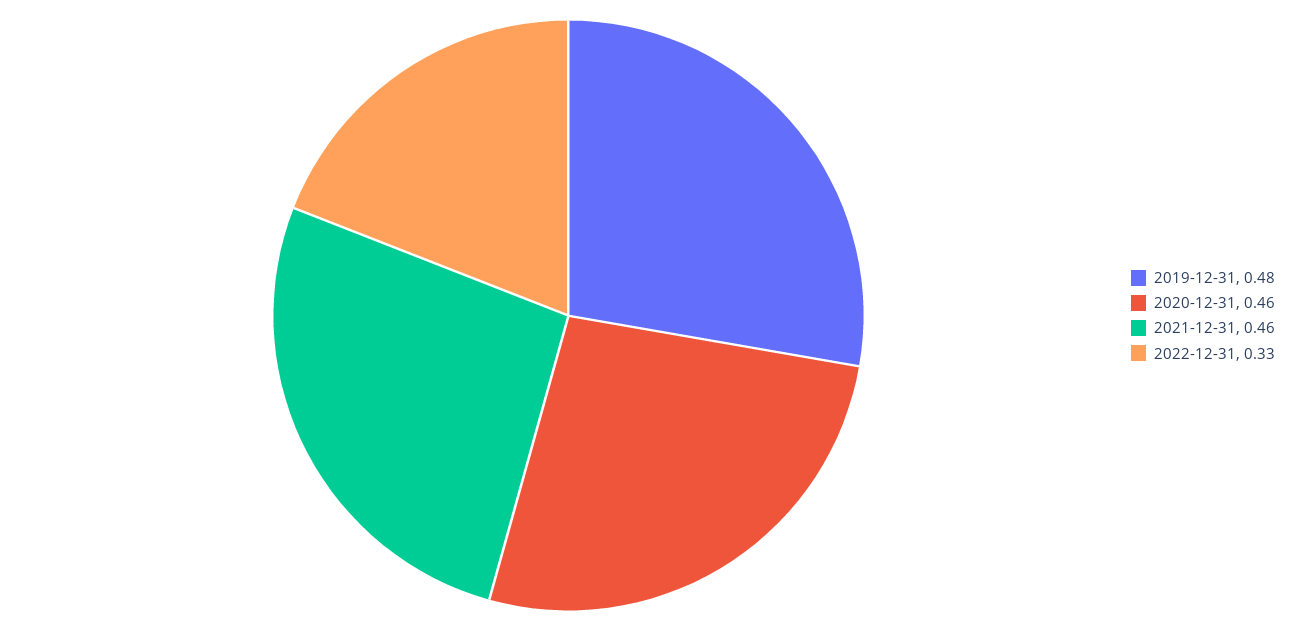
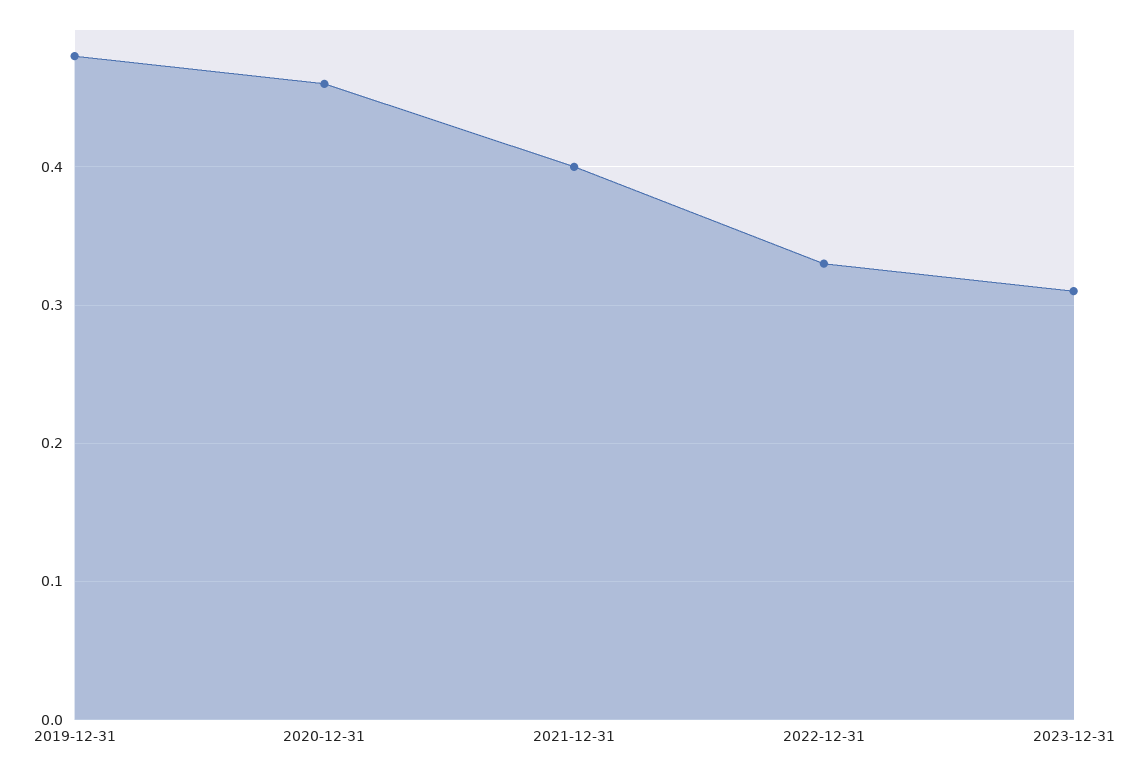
2021-12-31: 0.46 -> 0.4
2023-12-31: none -> 0.31

